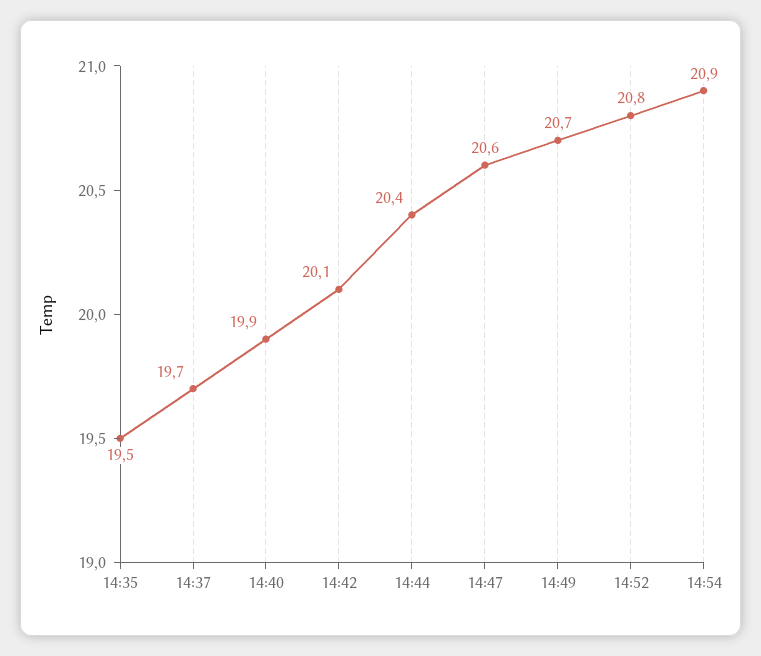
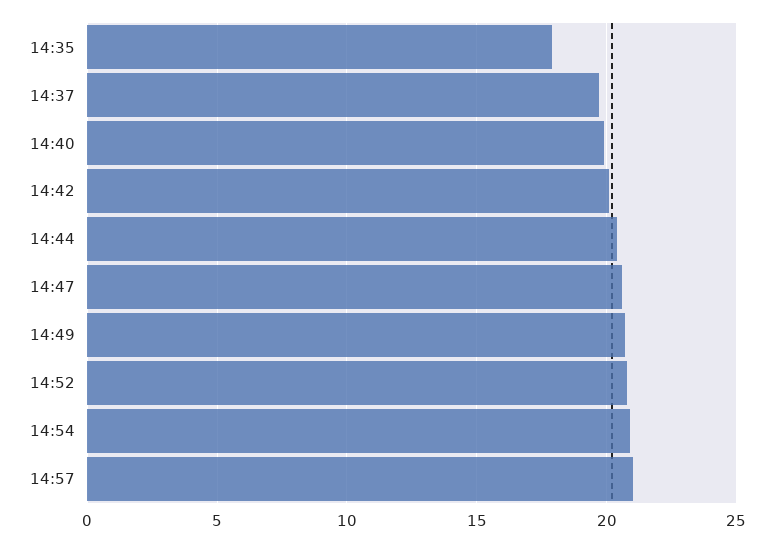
14:35: 19.5 -> 18
14:57: none -> 21

